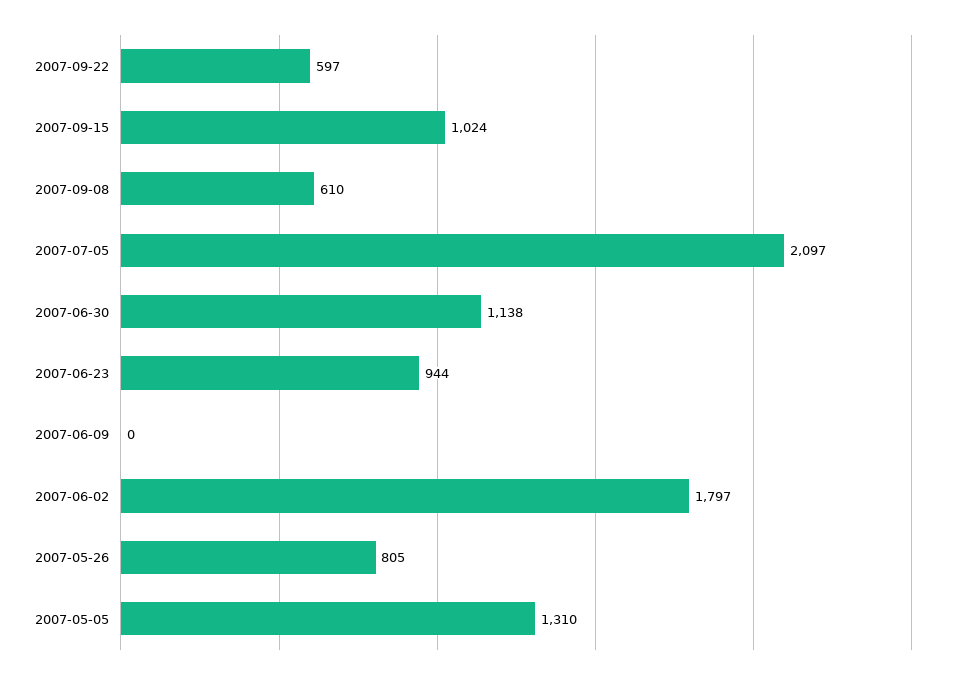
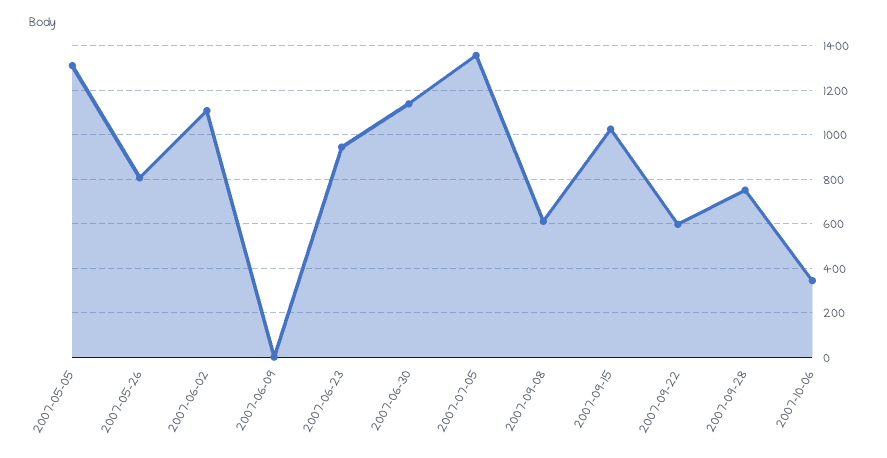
2007-07-05: 2097 -> 1350
2007-06-02: 1797 -> 1100
2007-09-28: none -> 750
2007-10-06: none -> 350

